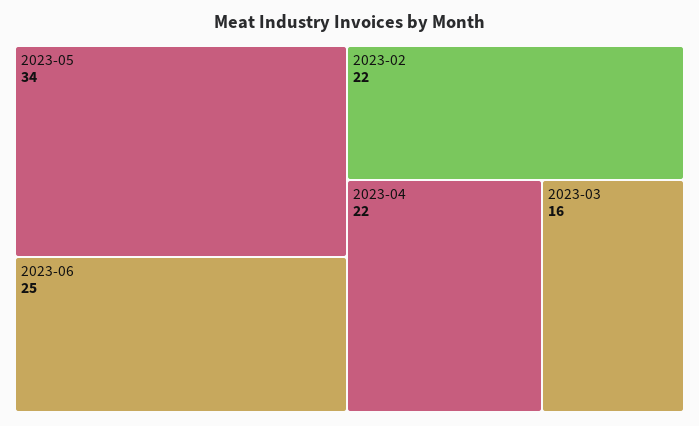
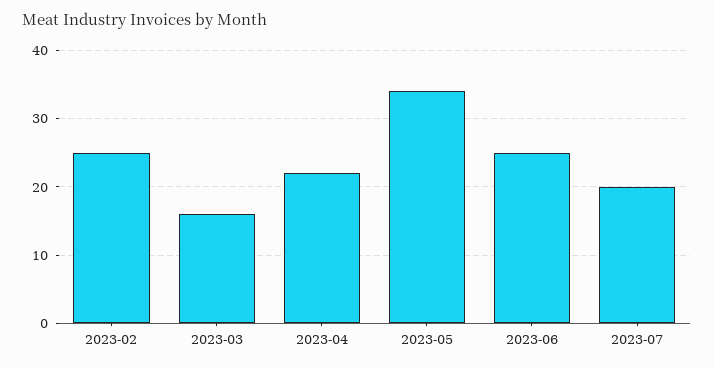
2023-02: 22 -> 25
2023-07: none -> 20

